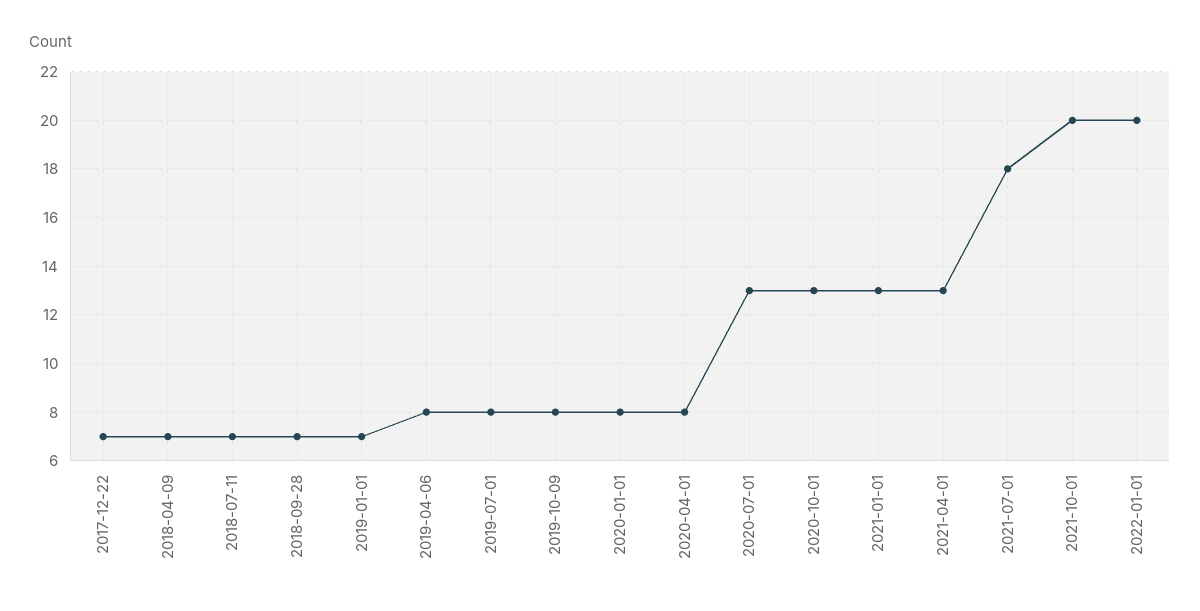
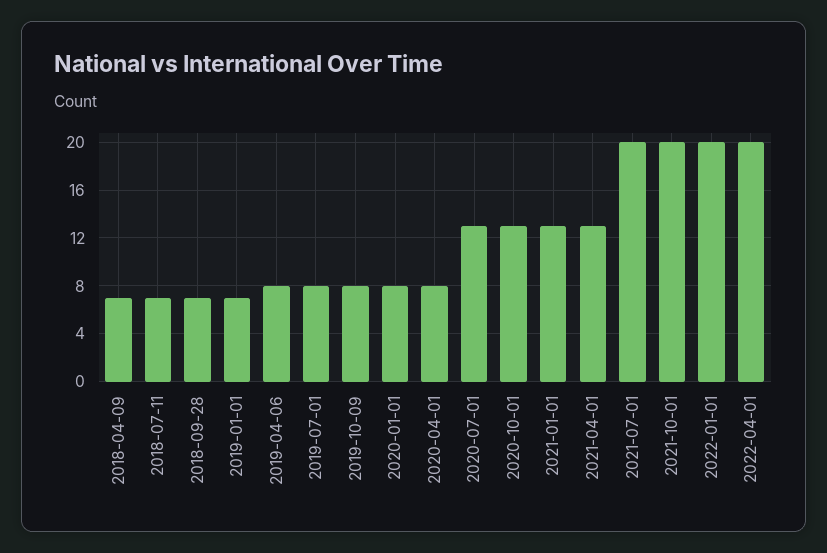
2017-12-22: 7 -> none
2021-07-01: 18 -> 20
2022-04-01: none -> 20

